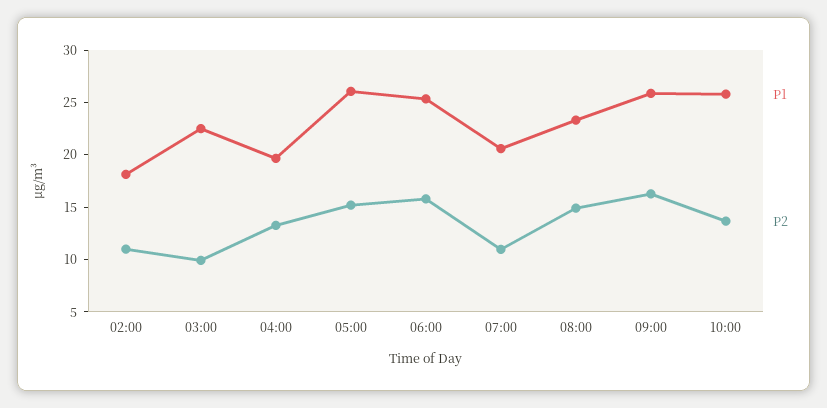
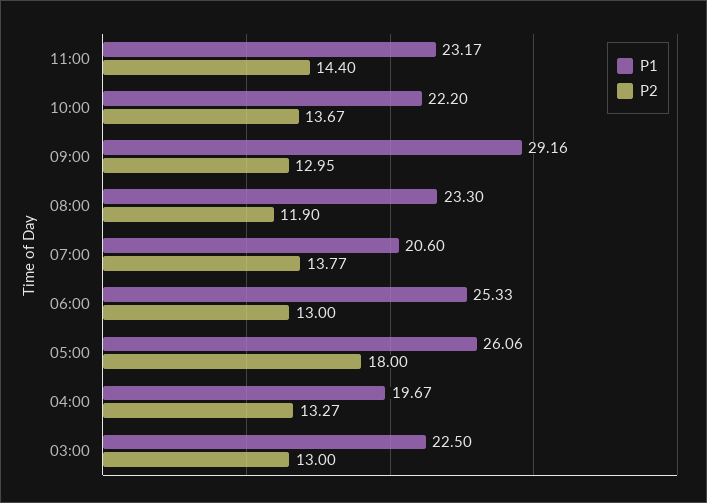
P1, 02:00: 18 -> none
P2, 02:00: 11 -> none
P2, 03:00: 10 -> 13
P2, 05:00: 15 -> 18
P2, 06:00: 16 -> 13
P2, 07:00: 11 -> 13.77
P2, 08:00: 15 -> 11.9
P1, 09:00: 26 -> 29.16
P2, 09:00: 16 -> 12.95
P1, 10:00: 26 -> 22.2
P1, 11:00: none -> 23.17
P2, 11:00: none -> 14.4

